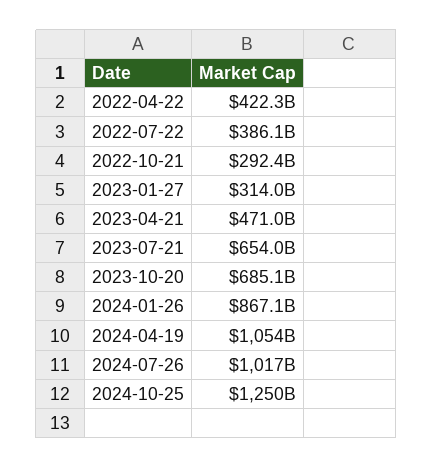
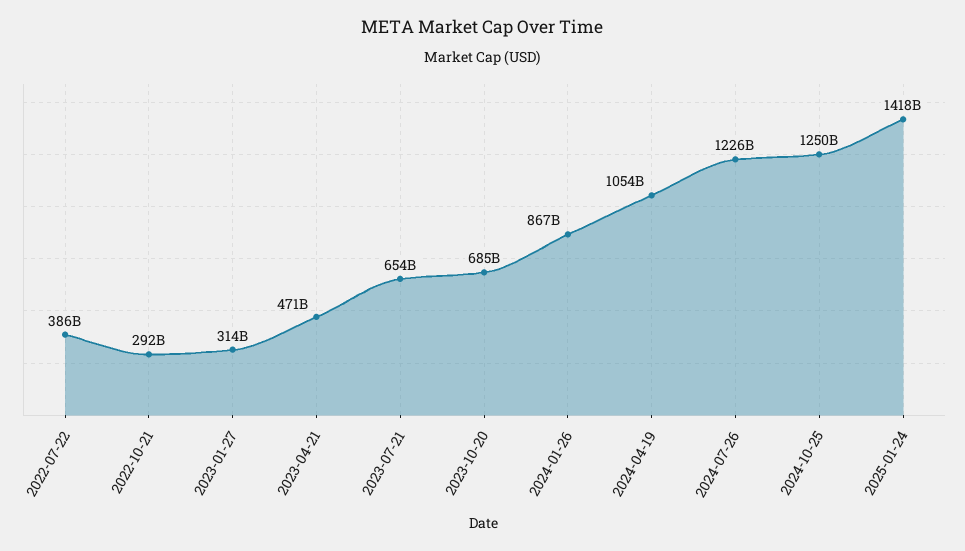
2022-04-22: 422300000000 -> none
2024-07-26: 1017000000000 -> 1226000000000
2025-01-24: none -> 1418000000000

